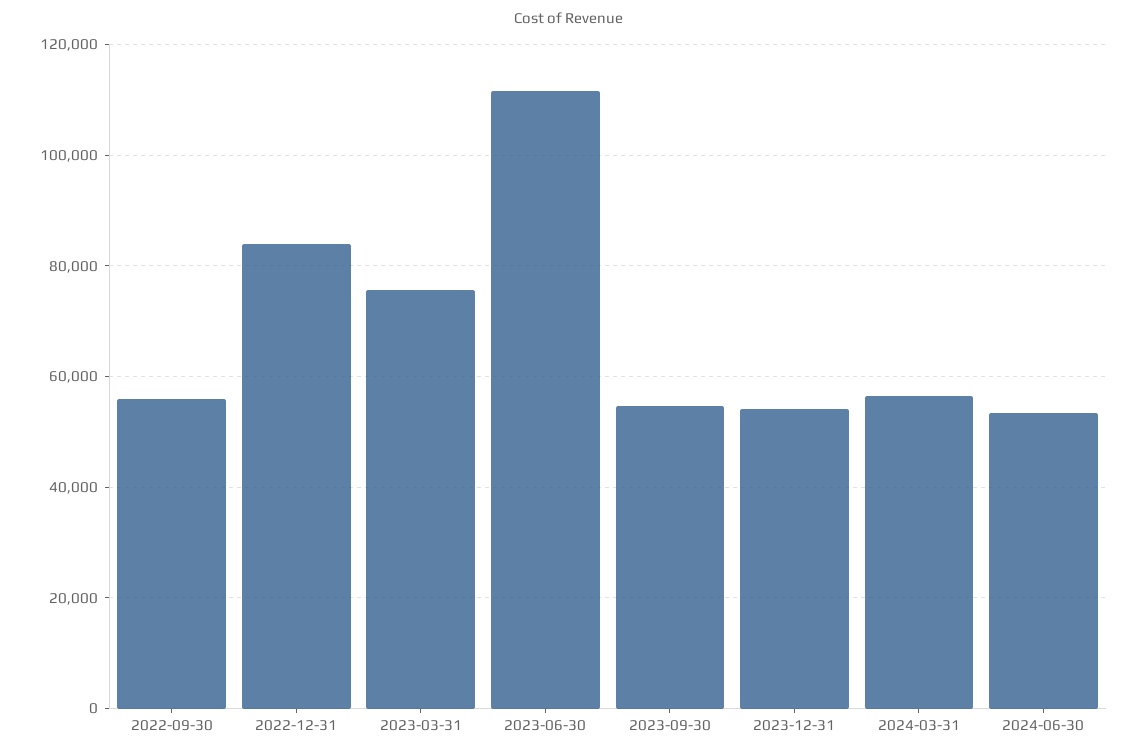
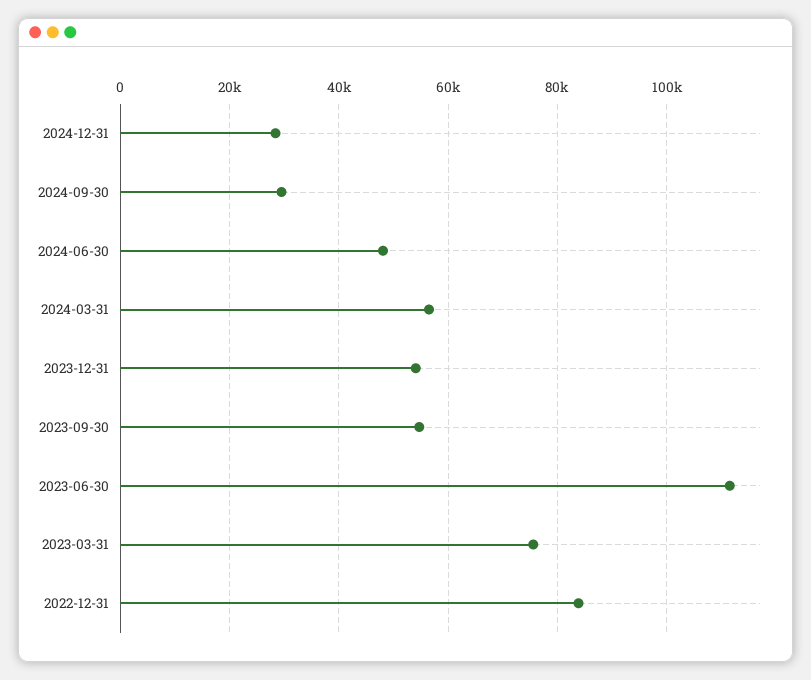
2022-09-30: 56000 -> none
2024-06-30: 54000 -> 48000
2024-12-31: none -> 28000
2024-09-30: none -> 30000

